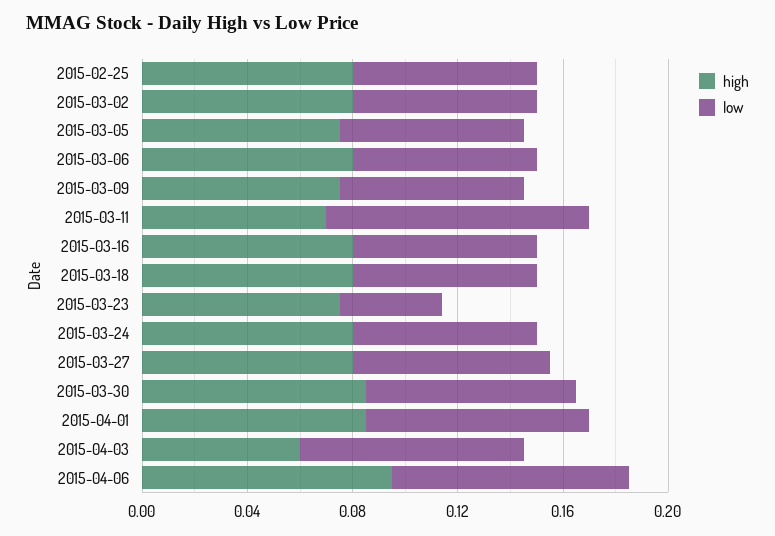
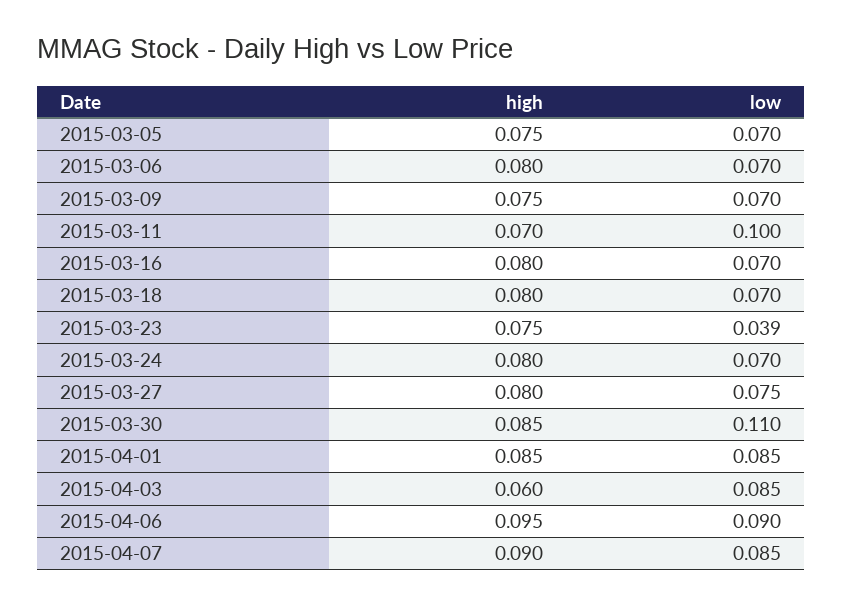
high, 2015-02-25: 0.08 -> none
low, 2015-02-25: 0.07 -> none
high, 2015-03-02: 0.08 -> none
low, 2015-03-02: 0.07 -> none
low, 2015-03-30: 0.08 -> 0.11
high, 2015-04-07: none -> 0.09
low, 2015-04-07: none -> 0.085

